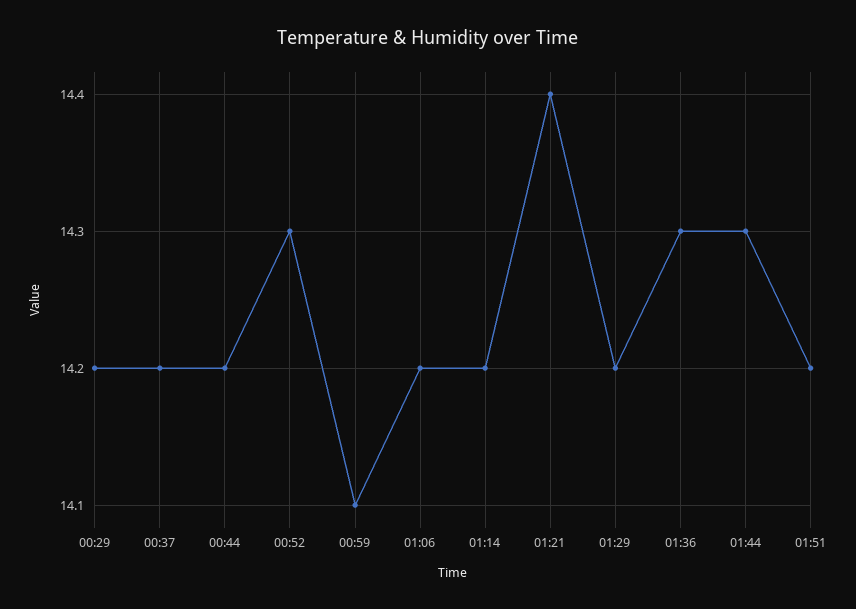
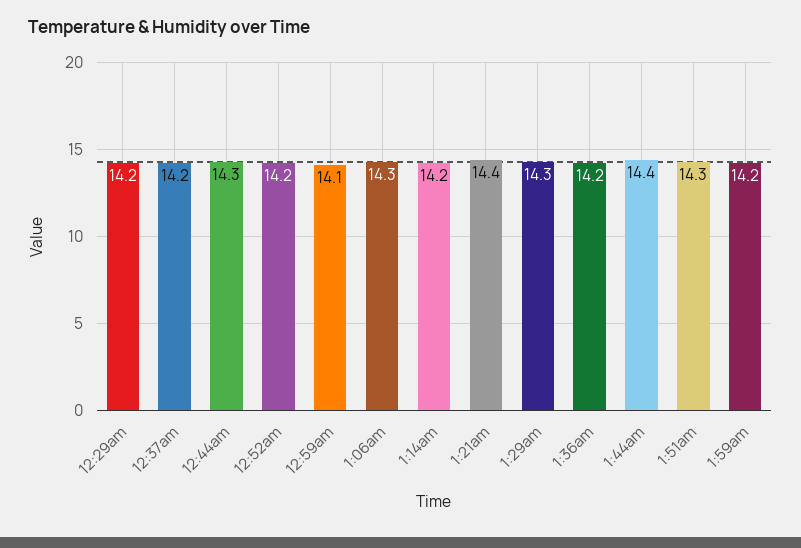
00:44: 14.2 -> 14.3
00:52: 14.3 -> 14.2
01:06: 14.2 -> 14.3
01:29: 14.2 -> 14.3
01:36: 14.3 -> 14.2
01:44: 14.3 -> 14.4
01:51: 14.2 -> 14.3
1:59am: none -> 14.2

